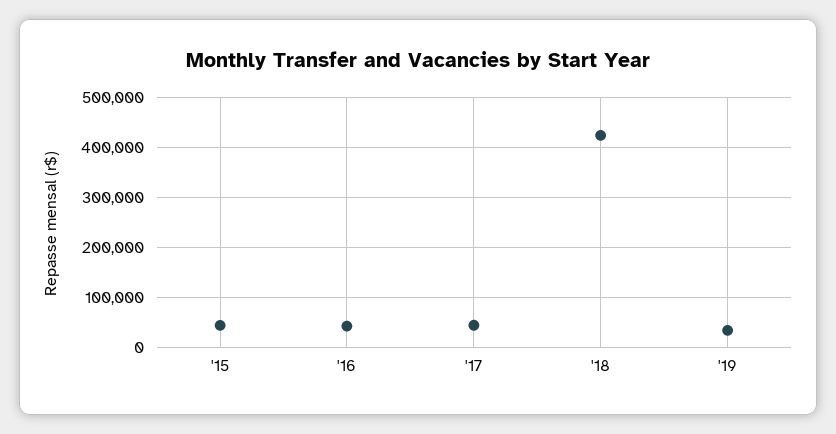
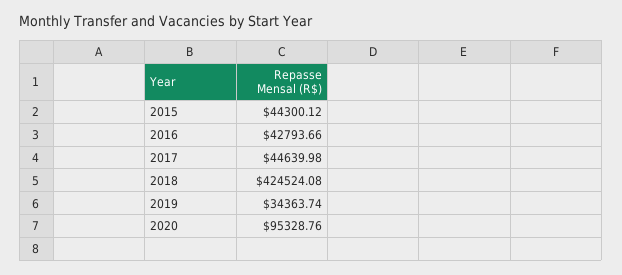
2020: none -> 95328.76

